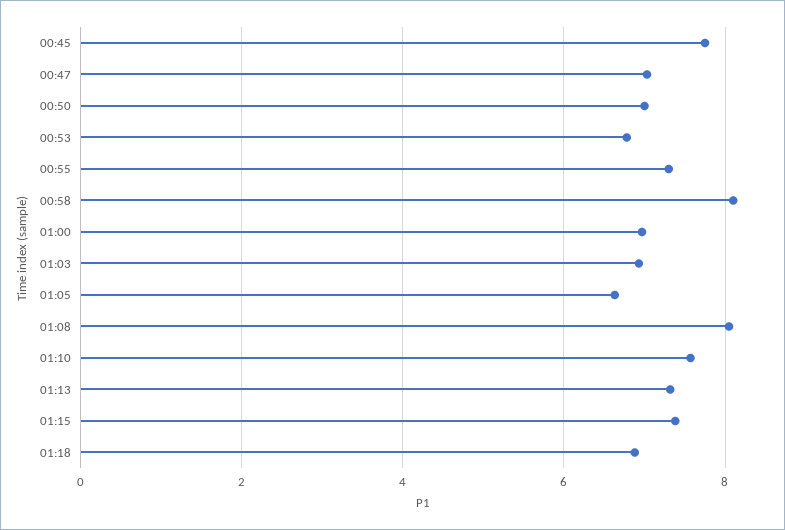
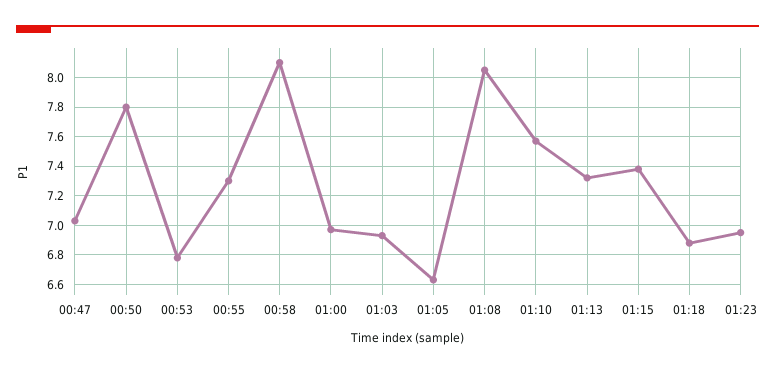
00:45: 7.8 -> none
00:50: 7 -> 7.8
01:23: none -> 6.95

